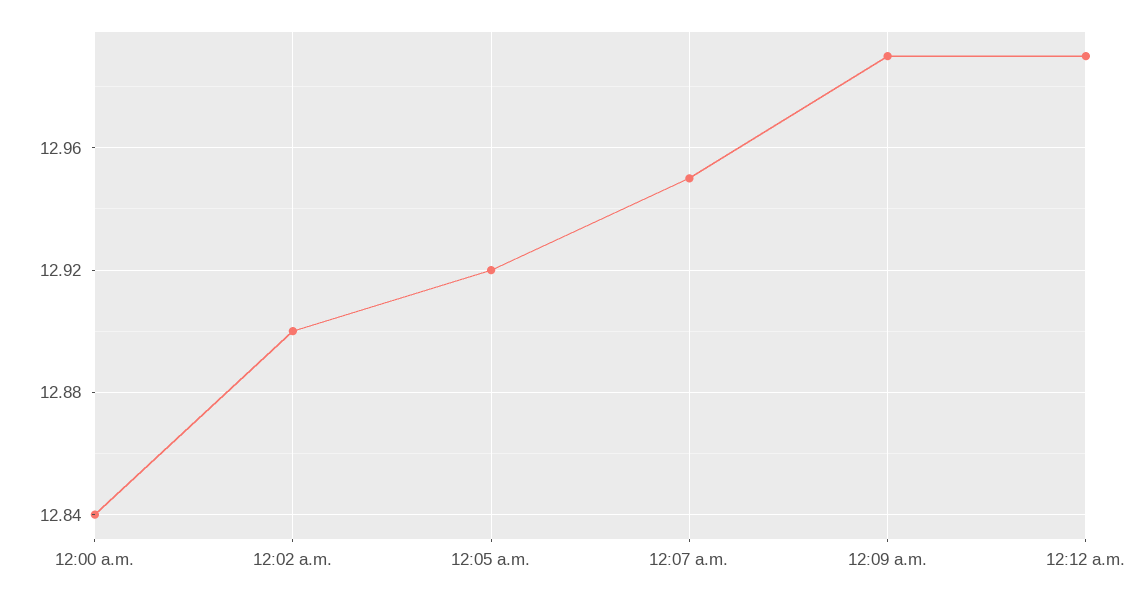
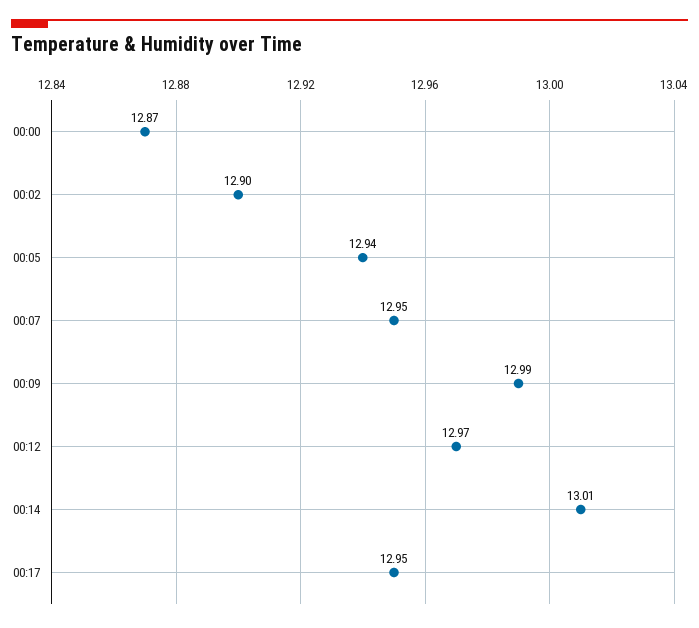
12:00 a.m.: 12.84 -> 12.87
12:05 a.m.: 12.92 -> 12.94
12:12 a.m.: 12.99 -> 12.97
00:14: none -> 13.01
00:17: none -> 12.95

